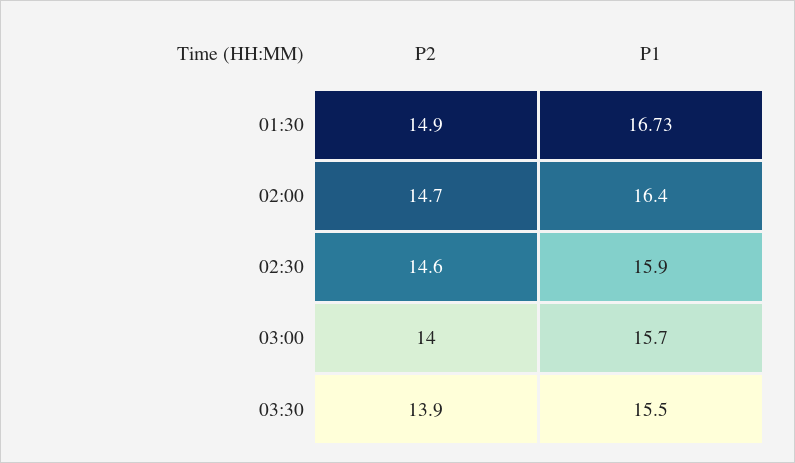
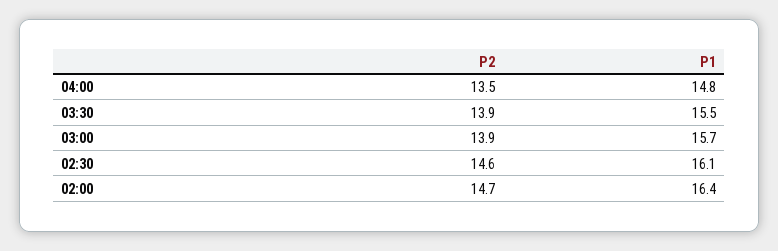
P2, 01:30: 14.9 -> none
P1, 01:30: 16.73 -> none
P1, 02:30: 15.9 -> 16.1
P2, 03:00: 14 -> 13.9
P2, 04:00: none -> 13.5
P1, 04:00: none -> 14.8

